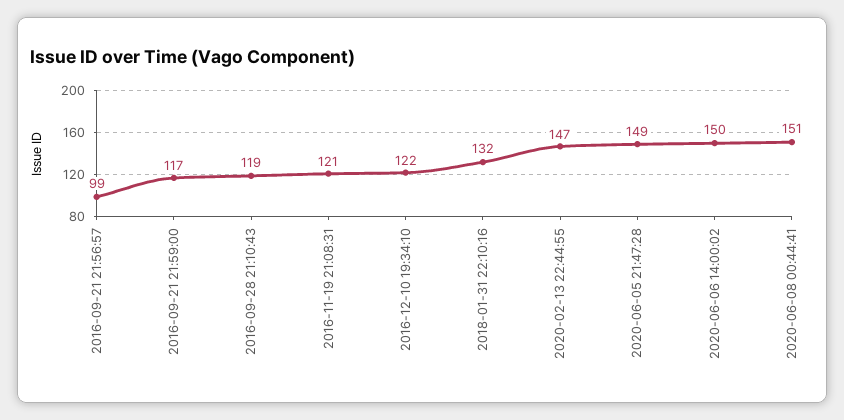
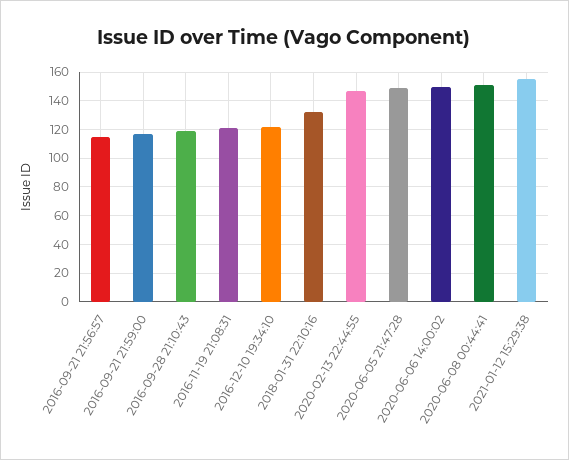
2016-09-21 21:56:57: 99 -> 115
2021-01-12 15:29:38: none -> 155

